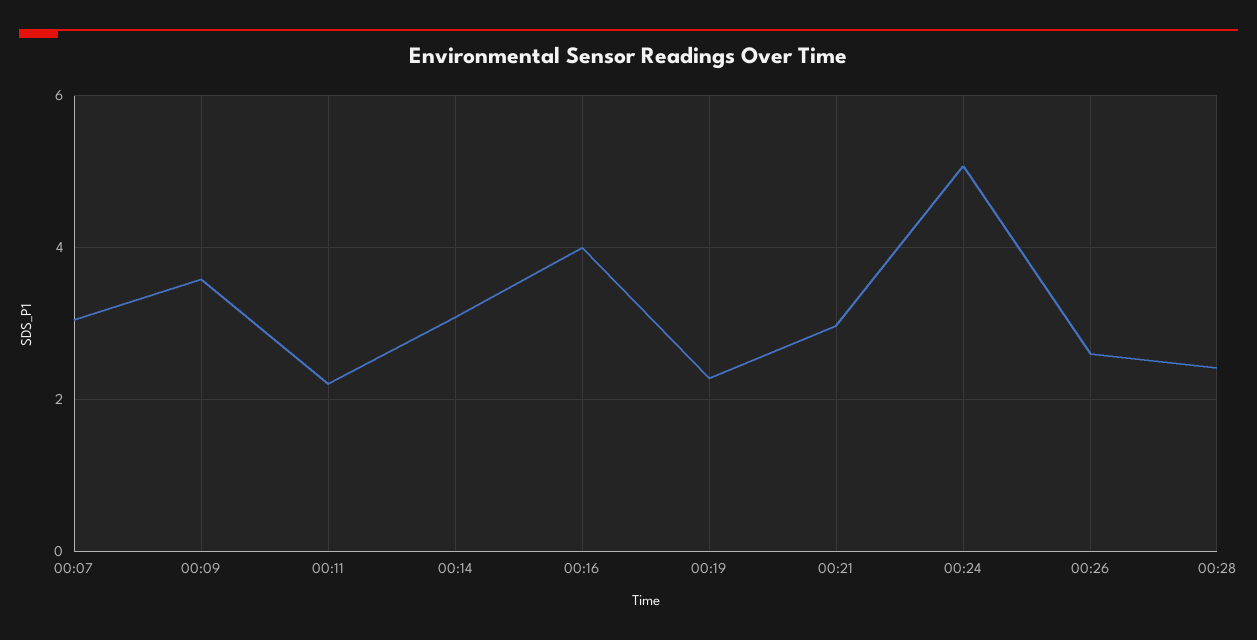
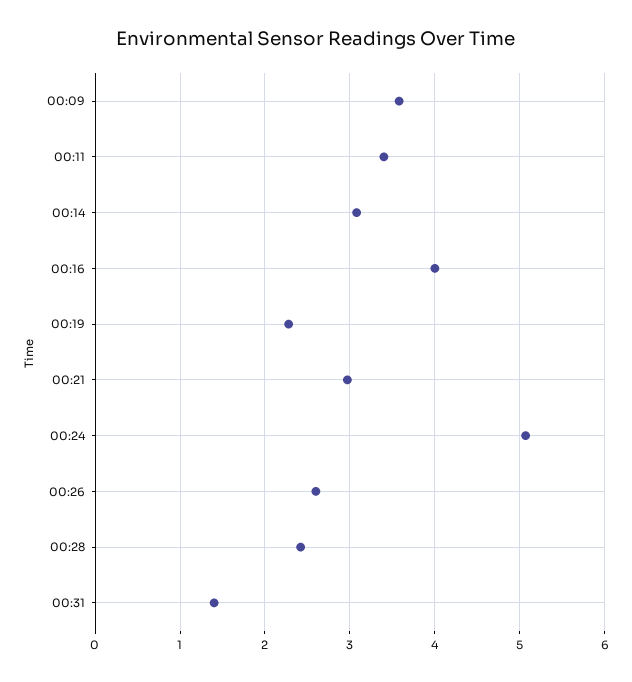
00:07: 3 -> none
00:11: 2.2 -> 3.4
00:31: none -> 1.4

